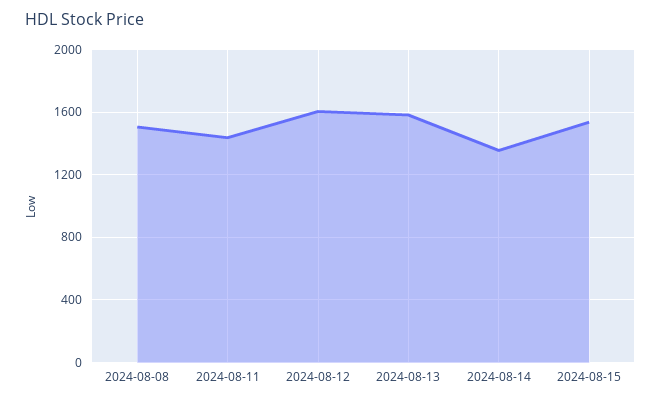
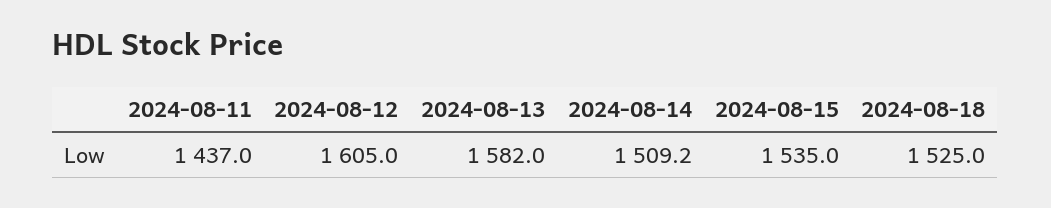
2024-08-08: 1500 -> none
2024-08-14: 1350 -> 1509.2
2024-08-18: none -> 1525

